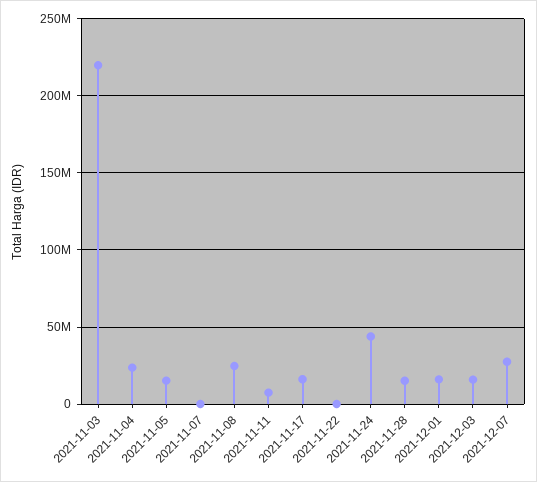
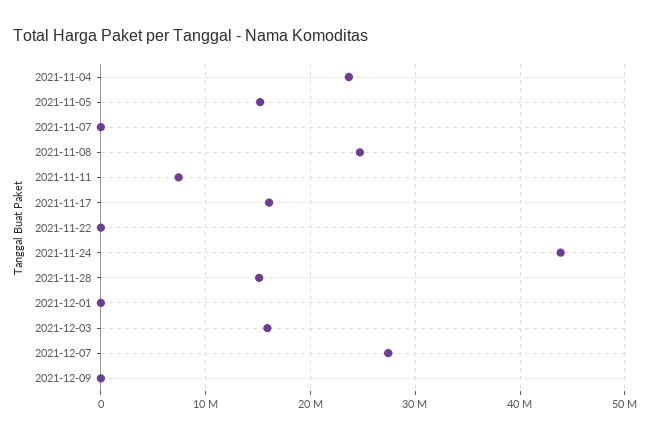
2021-11-03: 220000000 -> none
2021-12-01: 15000000 -> 0
2021-12-09: none -> 0

